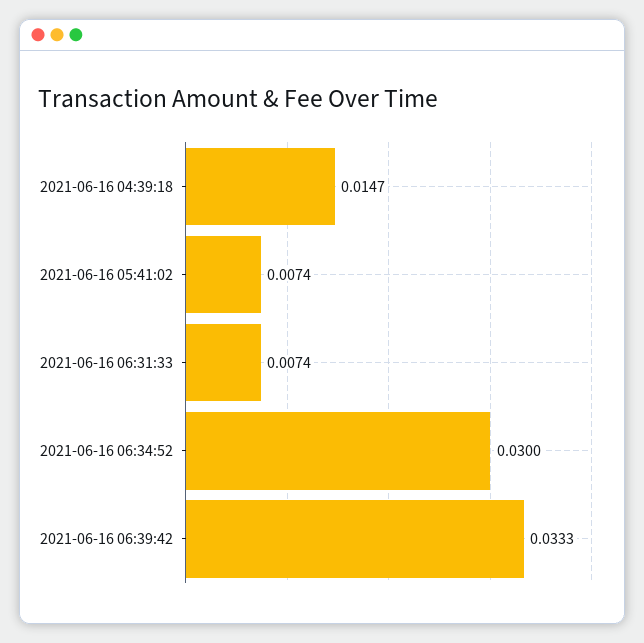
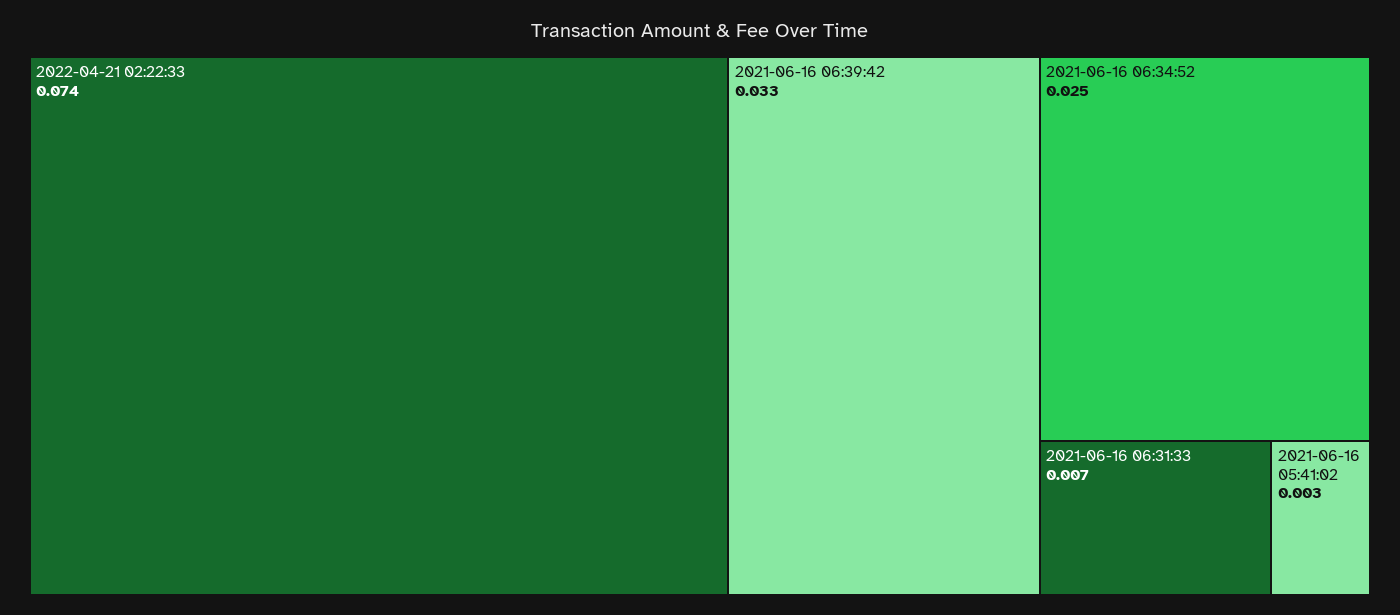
2021-06-16 04:39:18: 0.0147 -> none
2021-06-16 05:41:02: 0.0074 -> 0.003
2021-06-16 06:34:52: 0.03 -> 0.025
2022-04-21 02:22:33: none -> 0.074

